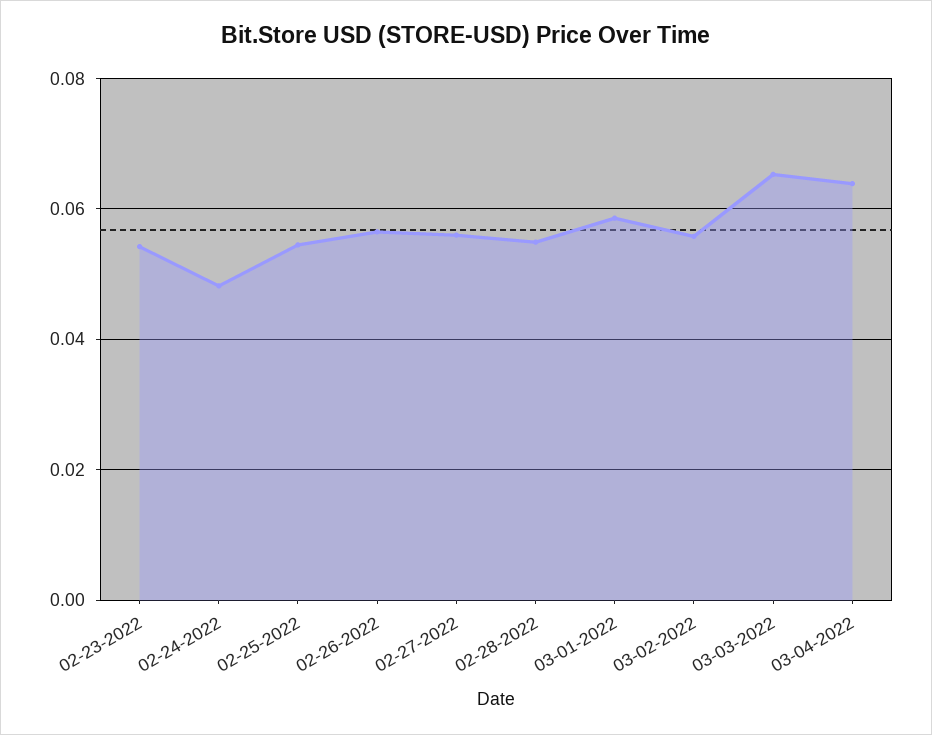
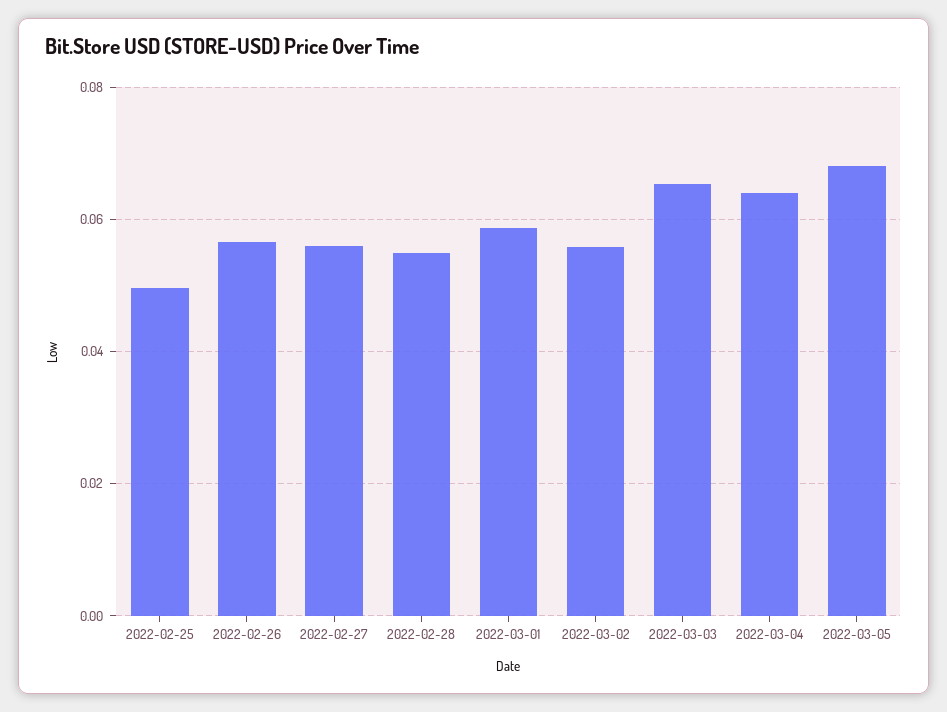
02-23-2022: 0.054 -> none
02-24-2022: 0.048 -> none
02-25-2022: 0.054 -> 0.05
2022-03-05: none -> 0.068

